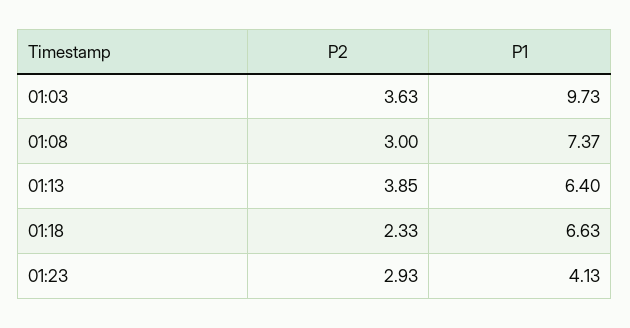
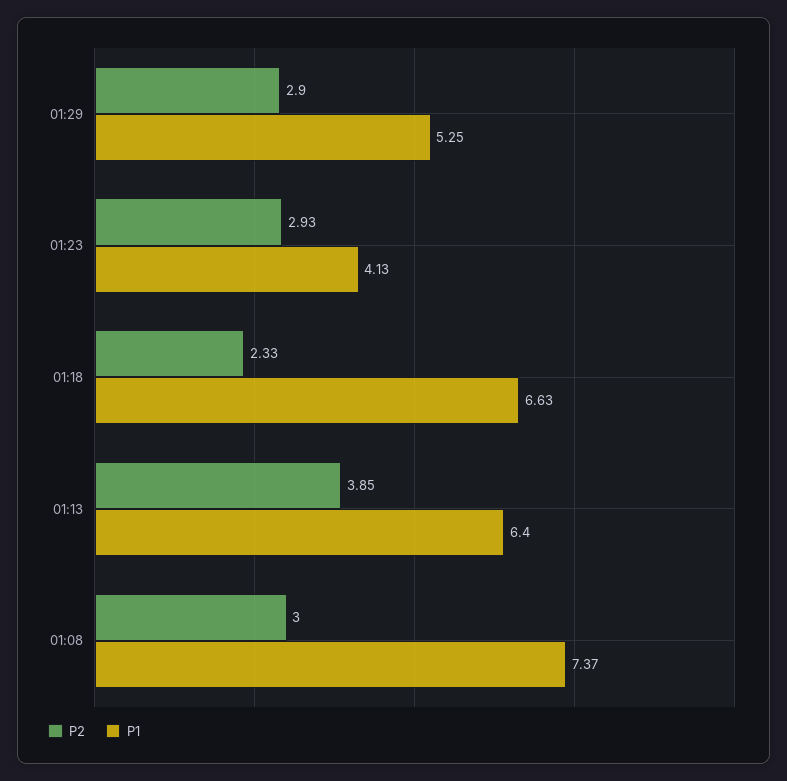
P2, 01:03: 3.63 -> none
P1, 01:03: 9.73 -> none
P2, 01:29: none -> 2.9
P1, 01:29: none -> 5.25

